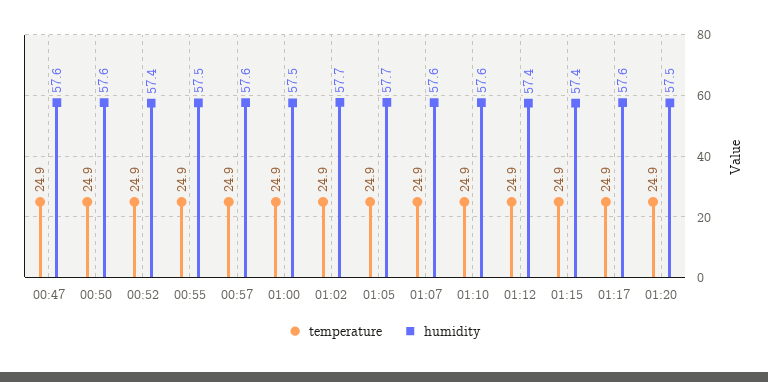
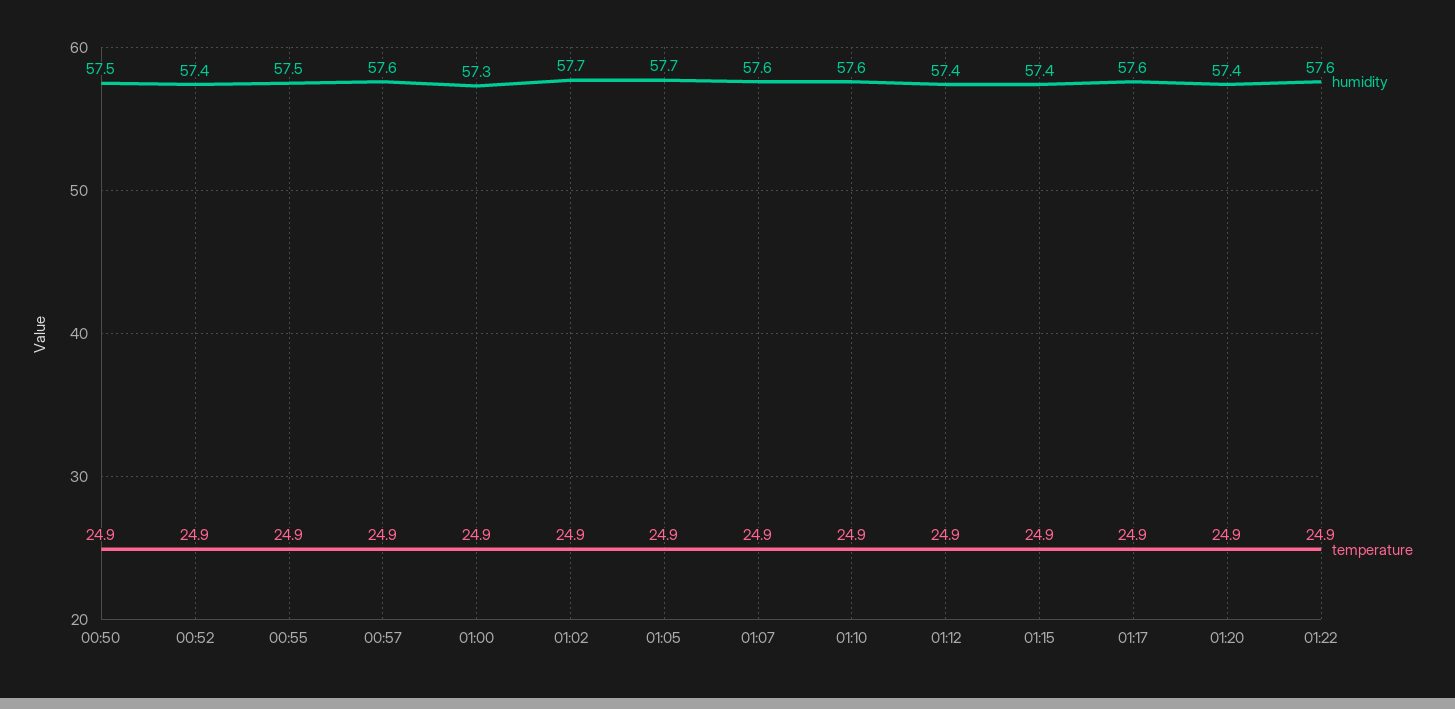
temperature, 00:47: 24.9 -> none
humidity, 00:47: 57.6 -> none
humidity, 00:50: 57.6 -> 57.5
humidity, 01:00: 57.5 -> 57.3
humidity, 01:20: 57.5 -> 57.4
humidity, 01:22: none -> 57.6
temperature, 01:22: none -> 24.9

